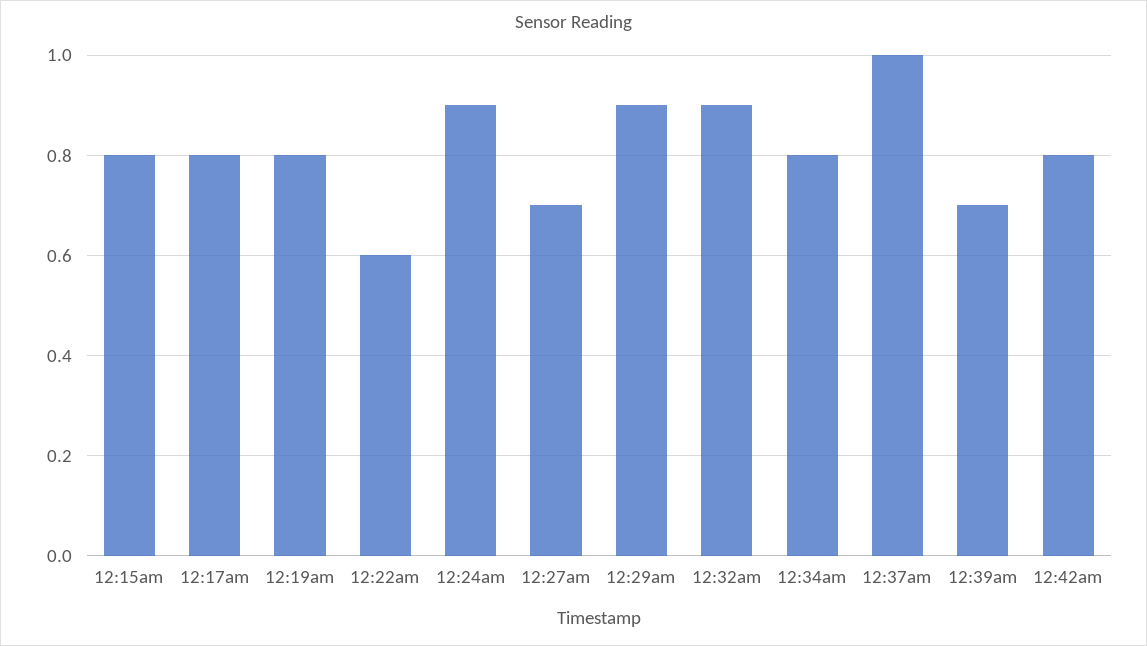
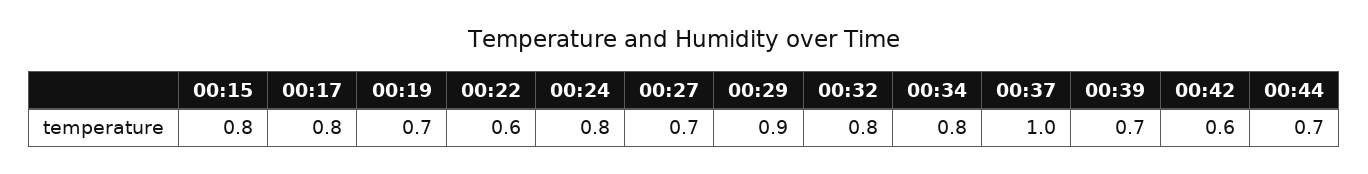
12:19am: 0.8 -> 0.7
12:24am: 0.9 -> 0.8
12:32am: 0.9 -> 0.8
12:42am: 0.8 -> 0.6
00:44: none -> 0.7

